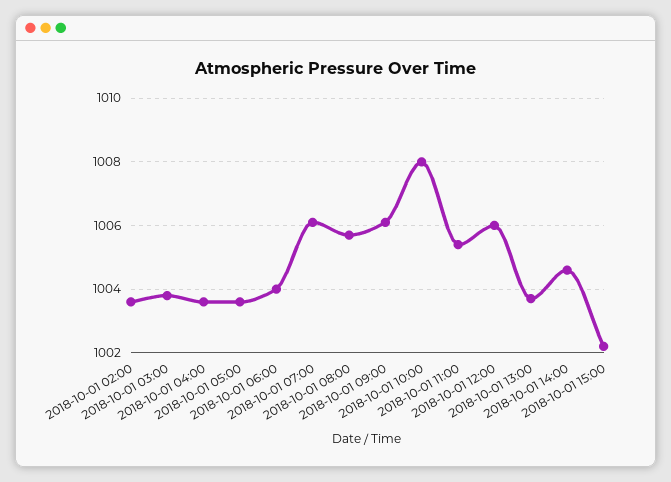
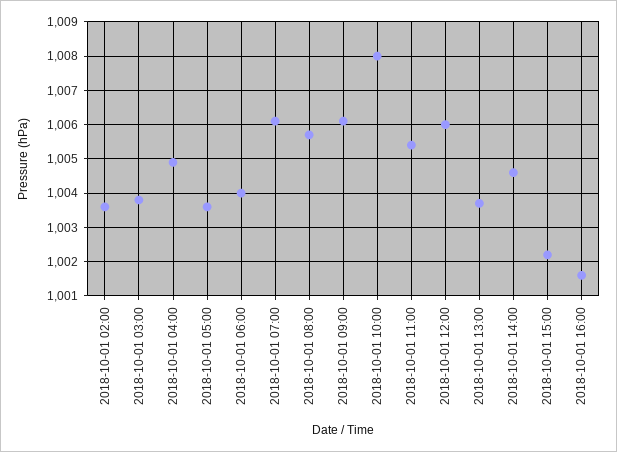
2018-10-01 04:00: 1003.5 -> 1005
2018-10-01 16:00: none -> 1001.5

